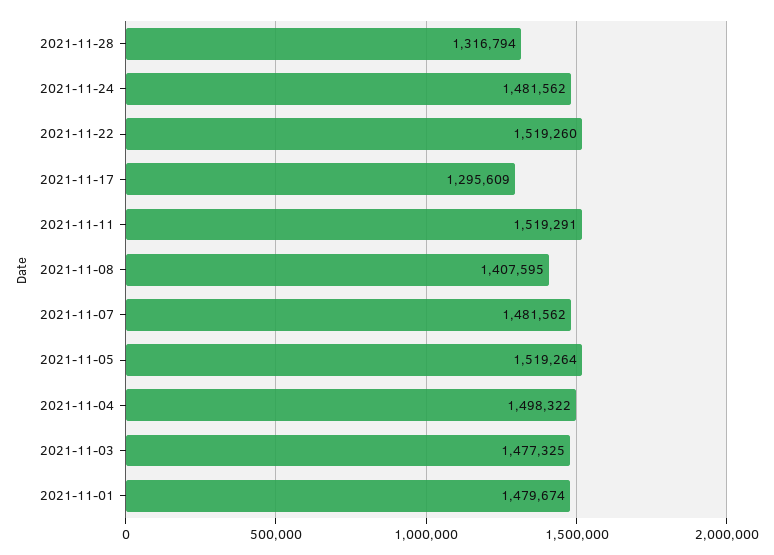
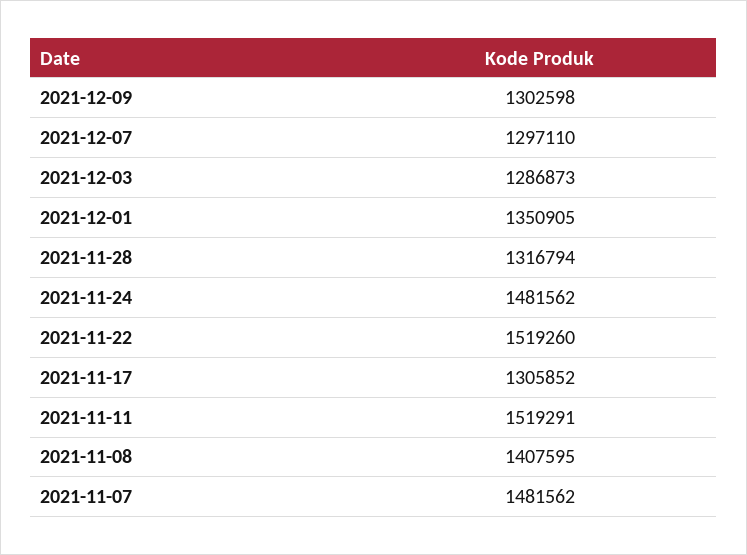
2021-11-17: 1295609 -> 1305852
2021-11-05: 1519264 -> none
2021-11-04: 1498322 -> none
2021-11-03: 1477325 -> none
2021-11-01: 1479674 -> none
2021-12-09: none -> 1302598
2021-12-07: none -> 1297110
2021-12-03: none -> 1286873
2021-12-01: none -> 1350905

